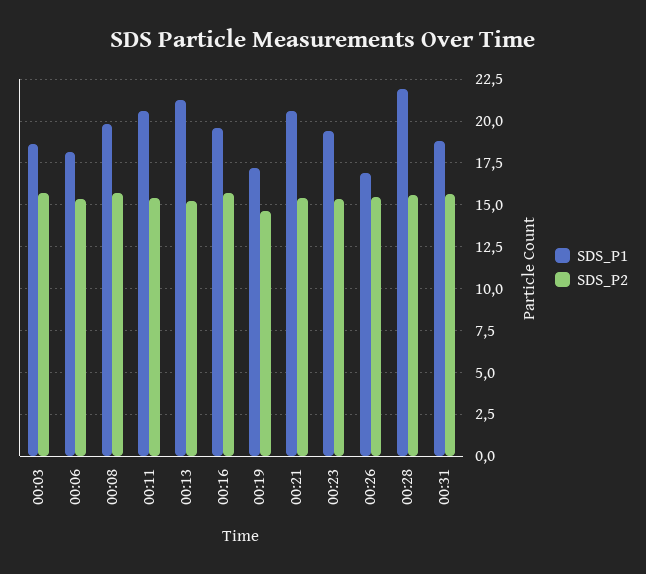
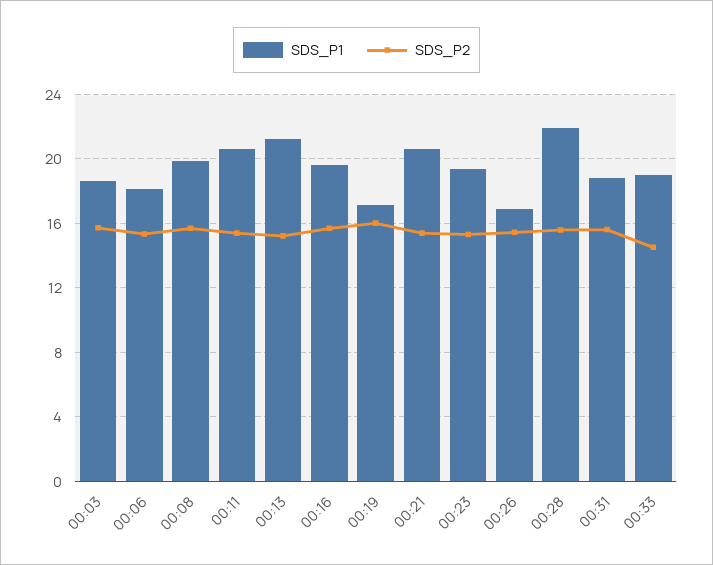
SDS_P2, 00:19: 14.5 -> 16
SDS_P1, 00:33: none -> 19
SDS_P2, 00:33: none -> 14.5

